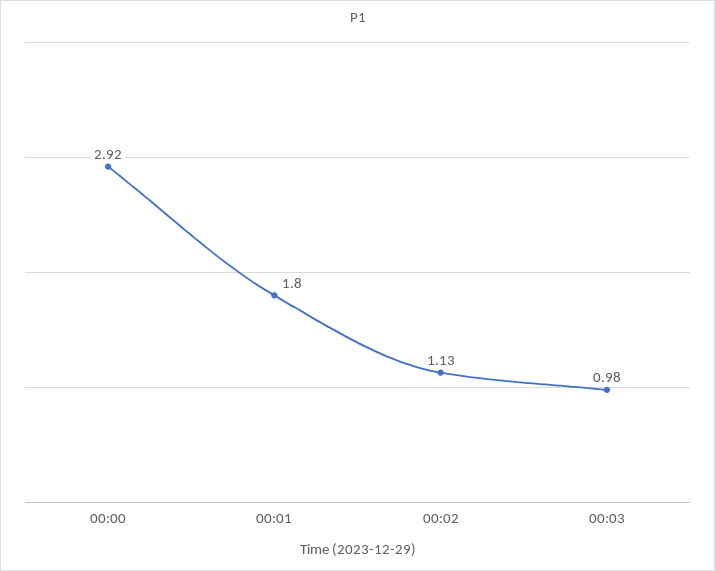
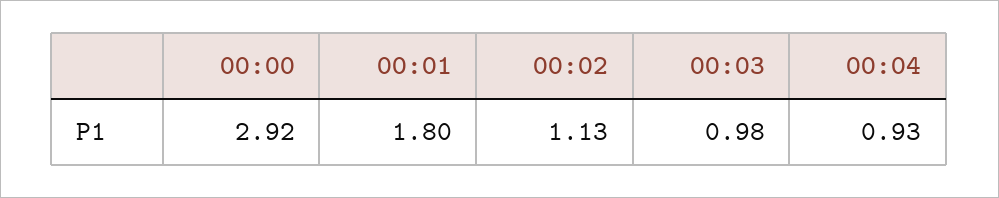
00:04: none -> 0.93

